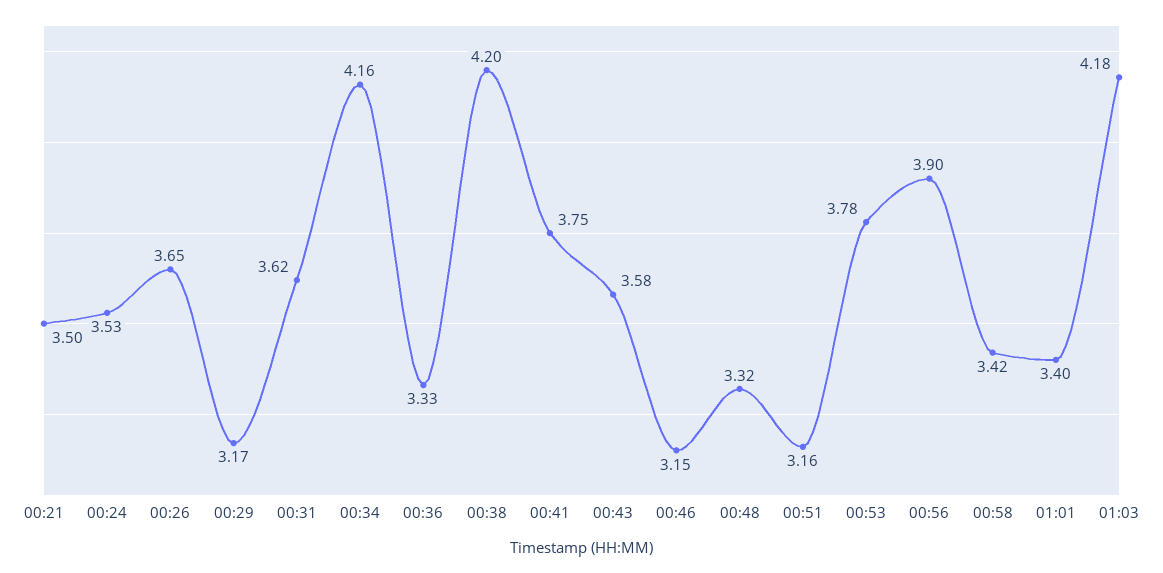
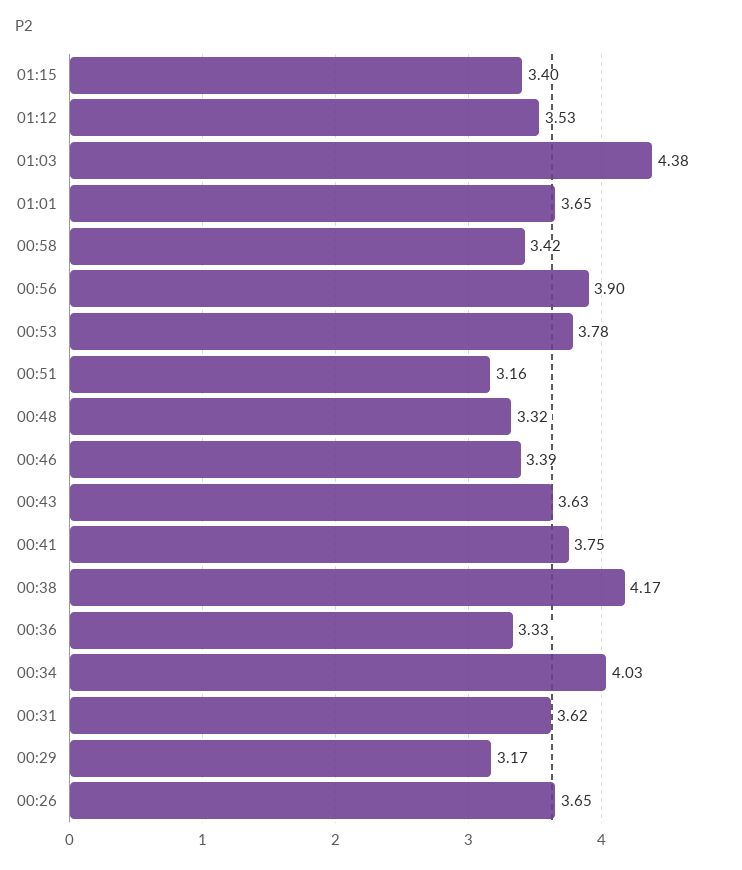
00:21: 3.5 -> none
00:24: 3.53 -> none
00:34: 4.16 -> 4.03
00:38: 4.2 -> 4.17
00:43: 3.58 -> 3.63
00:46: 3.15 -> 3.39
01:01: 3.4 -> 3.65
01:03: 4.18 -> 4.38
01:15: none -> 3.4
01:12: none -> 3.53

